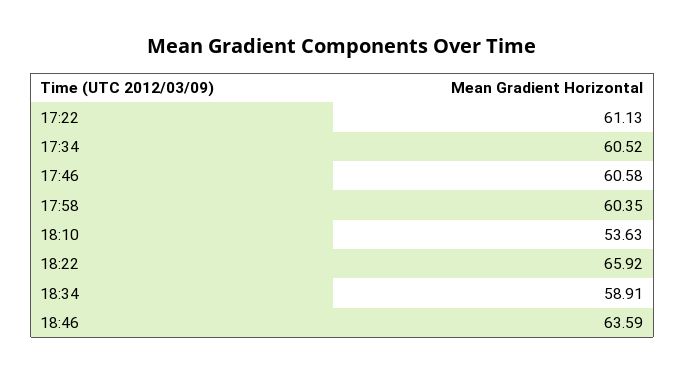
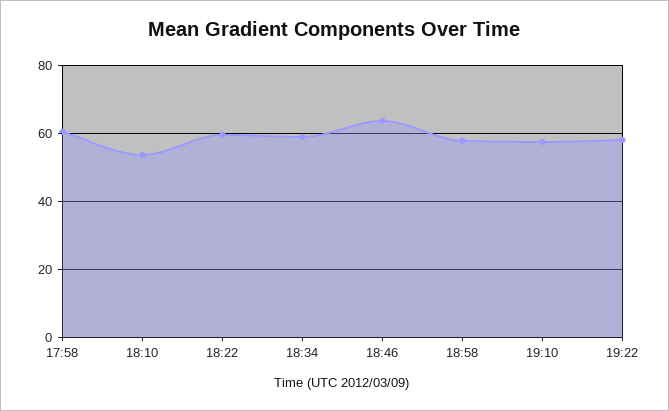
17:22: 61.13 -> none
17:34: 60.52 -> none
17:46: 60.58 -> none
18:22: 65.92 -> 60
18:58: none -> 58
19:10: none -> 58
19:22: none -> 58

